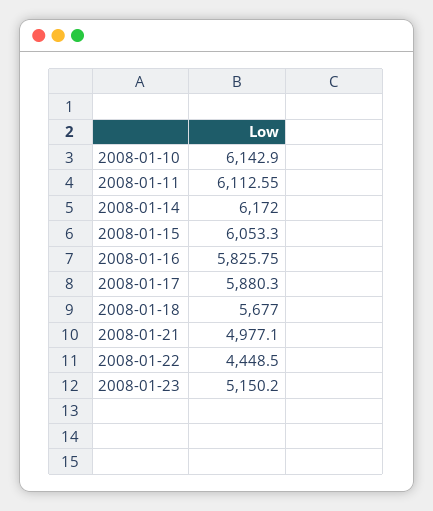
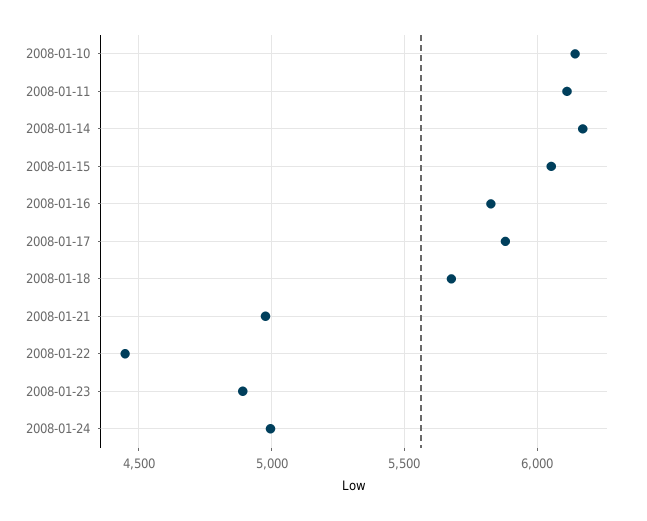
2008-01-23: 5150.2 -> 4900
2008-01-24: none -> 5000

